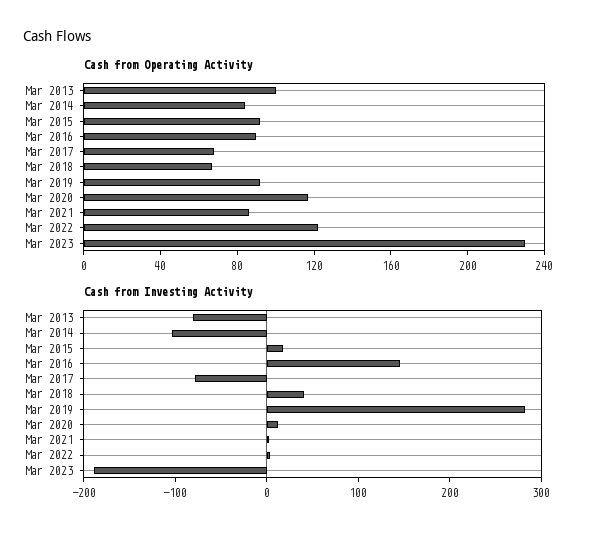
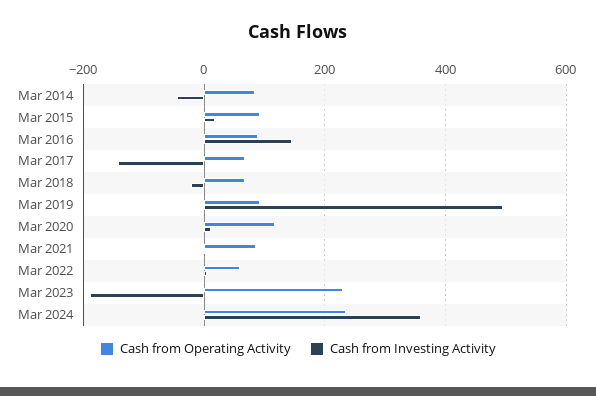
Cash from Operating Activity, Mar 2013: 100 -> none
Cash from Operating Activity, Mar 2022: 120 -> 60
Cash from Investing Activity, Mar 2013: -80 -> none
Cash from Investing Activity, Mar 2014: -100 -> -40
Cash from Investing Activity, Mar 2017: -80 -> -140
Cash from Investing Activity, Mar 2018: 40 -> -20
Cash from Investing Activity, Mar 2019: 280 -> 500
Cash from Operating Activity, Mar 2024: none -> 240
Cash from Investing Activity, Mar 2024: none -> 360

